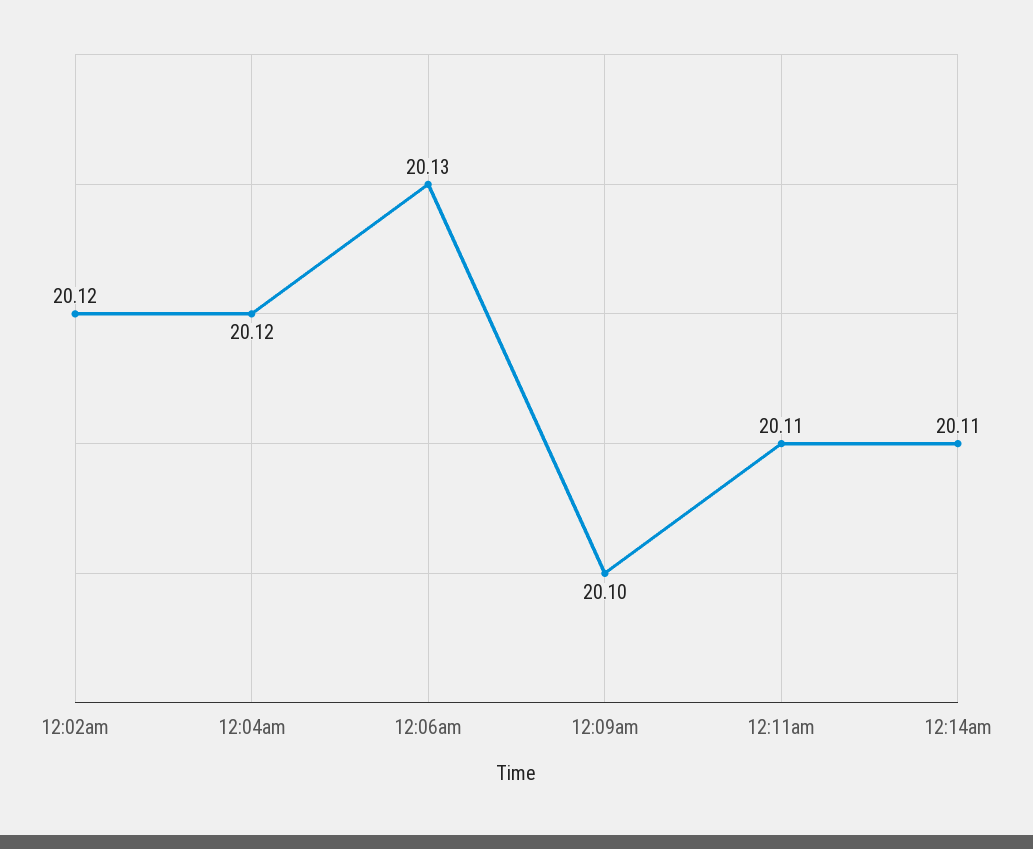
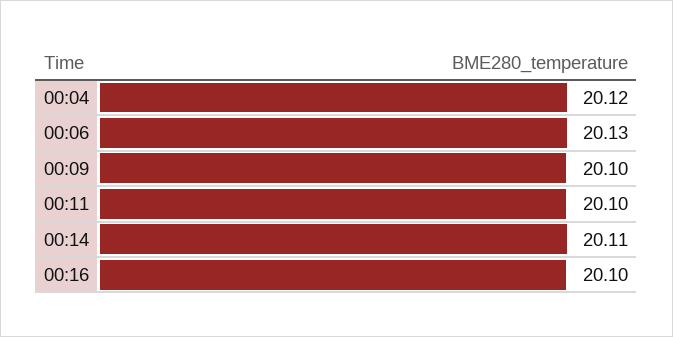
12:02am: 20.12 -> none
12:11am: 20.11 -> 20.1
00:16: none -> 20.1

